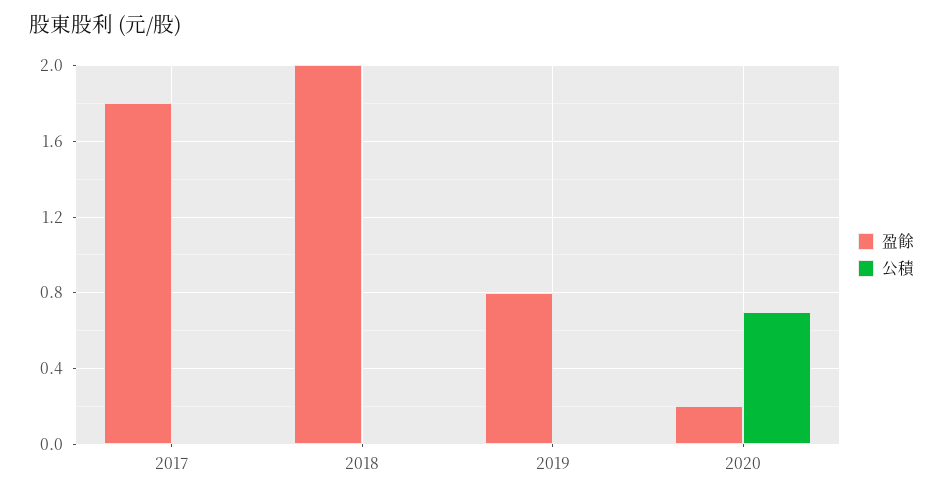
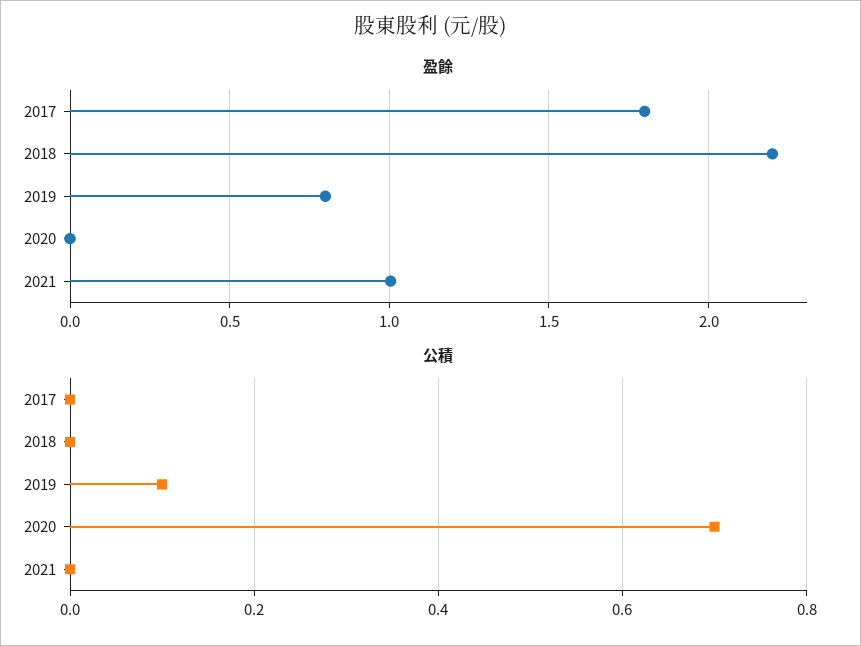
盈餘, 2018: 2 -> 2.2
公積, 2019: 0 -> 0.1
盈餘, 2020: 0.2 -> 0
盈餘, 2021: none -> 1
公積, 2021: none -> 0

